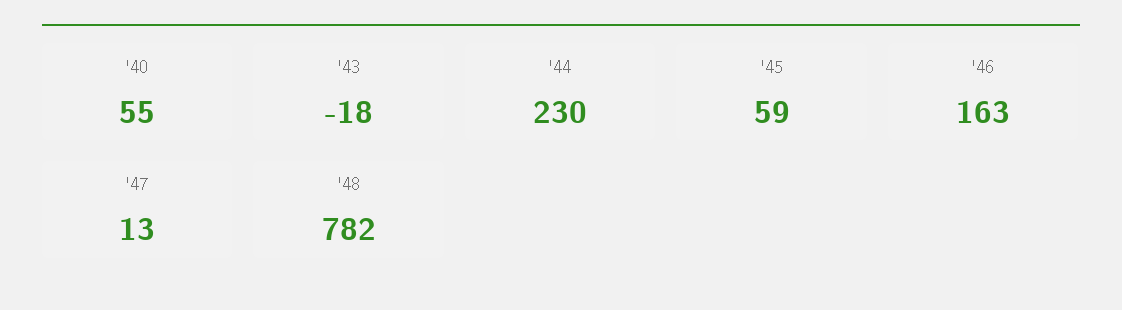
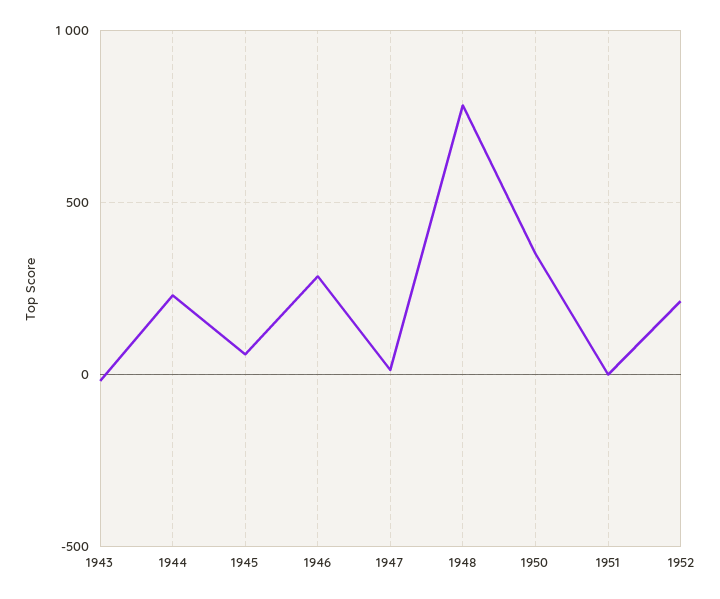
'40: 55 -> none
'46: 163 -> 300
1950: none -> 350
1951: none -> 0
1952: none -> 200

